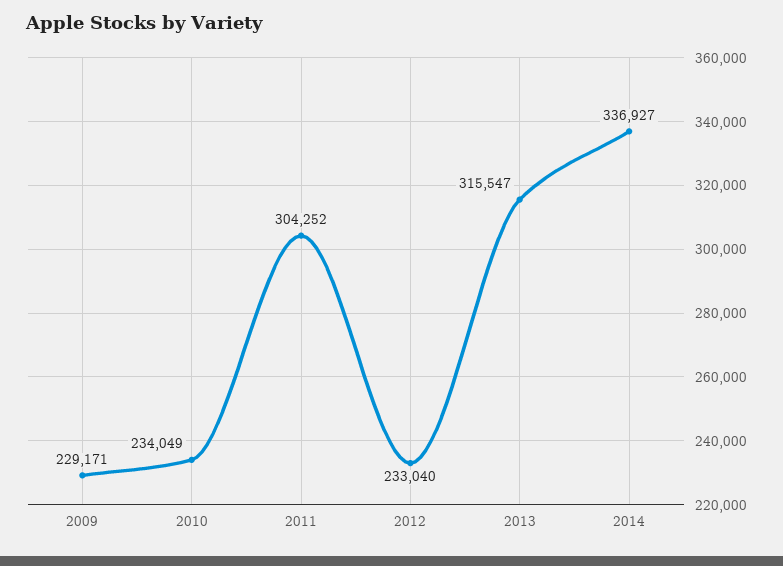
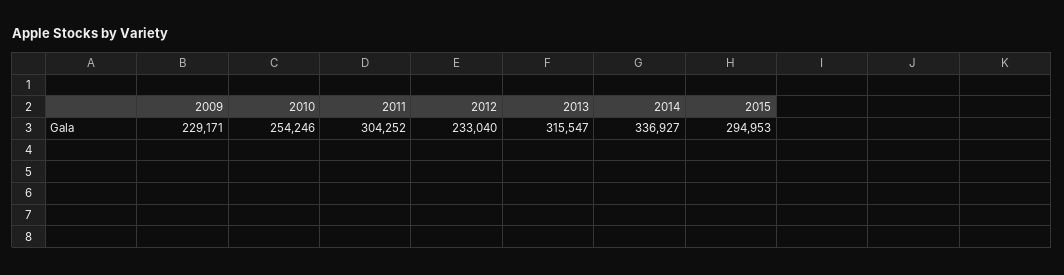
2010: 234049 -> 254246
2015: none -> 294953

